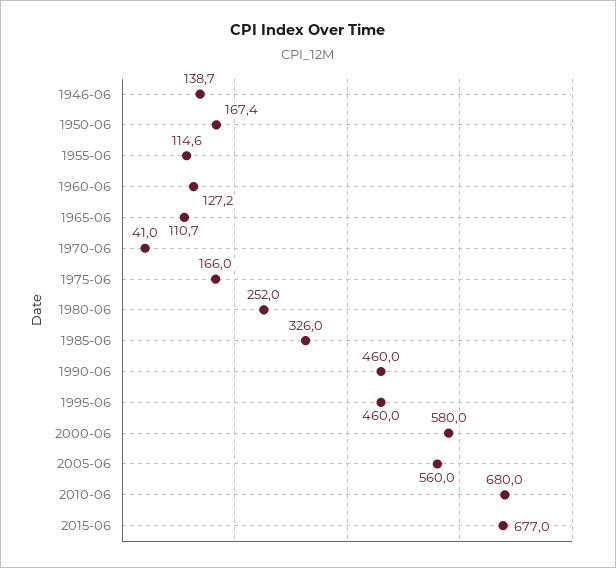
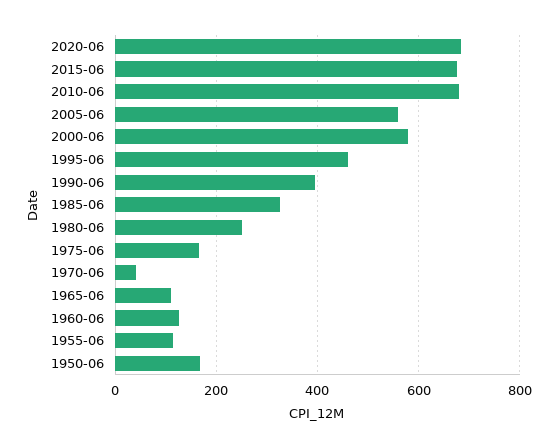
1946-06: 138.7 -> none
1990-06: 460 -> 400
2020-06: none -> 680

